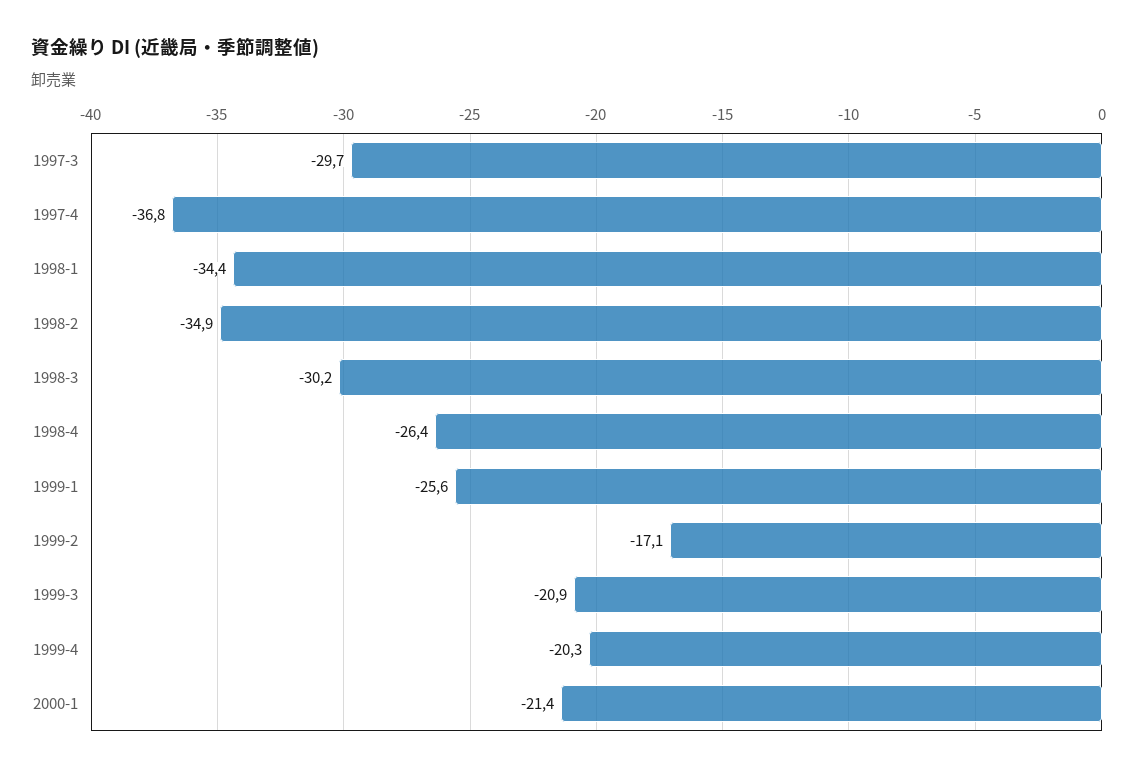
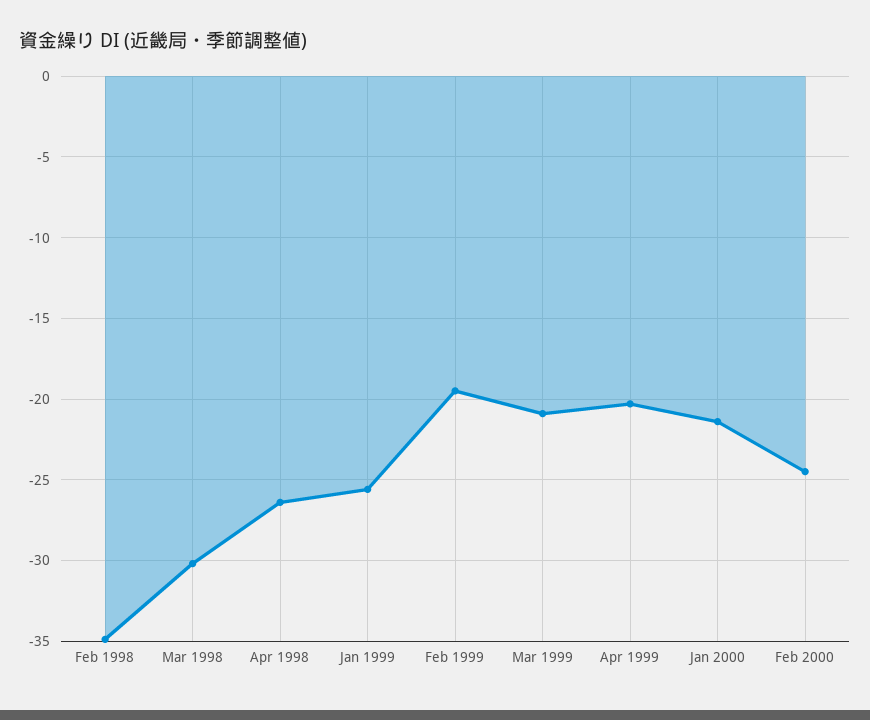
1997-3: -29.7 -> none
1997-4: -36.8 -> none
1998-1: -34.4 -> none
1999-2: -17.1 -> -19.5
Feb 2000: none -> -24.5

